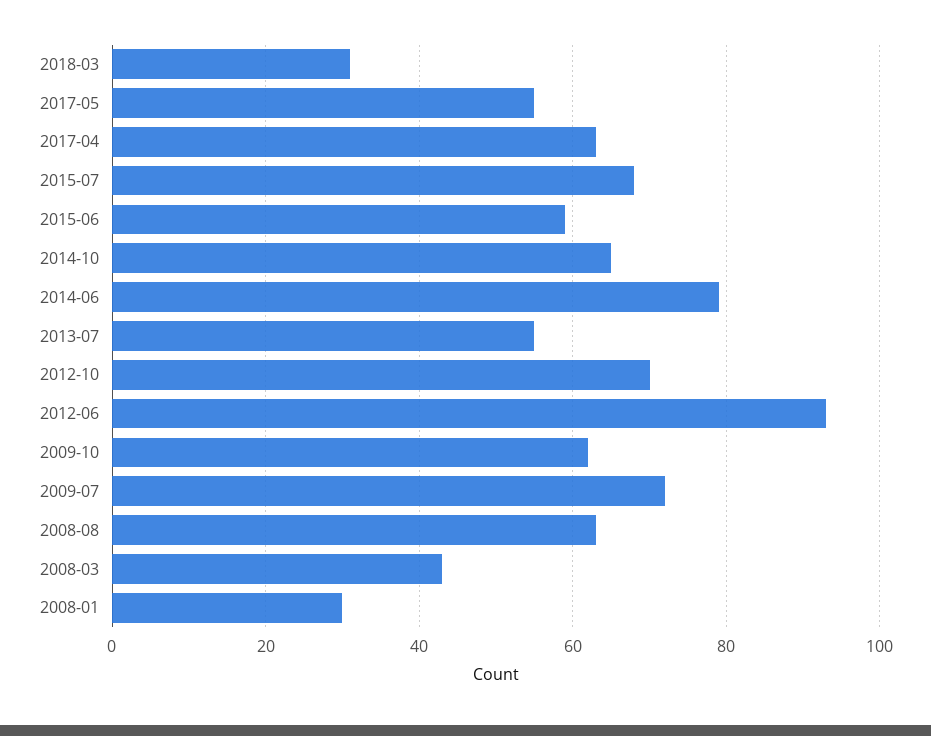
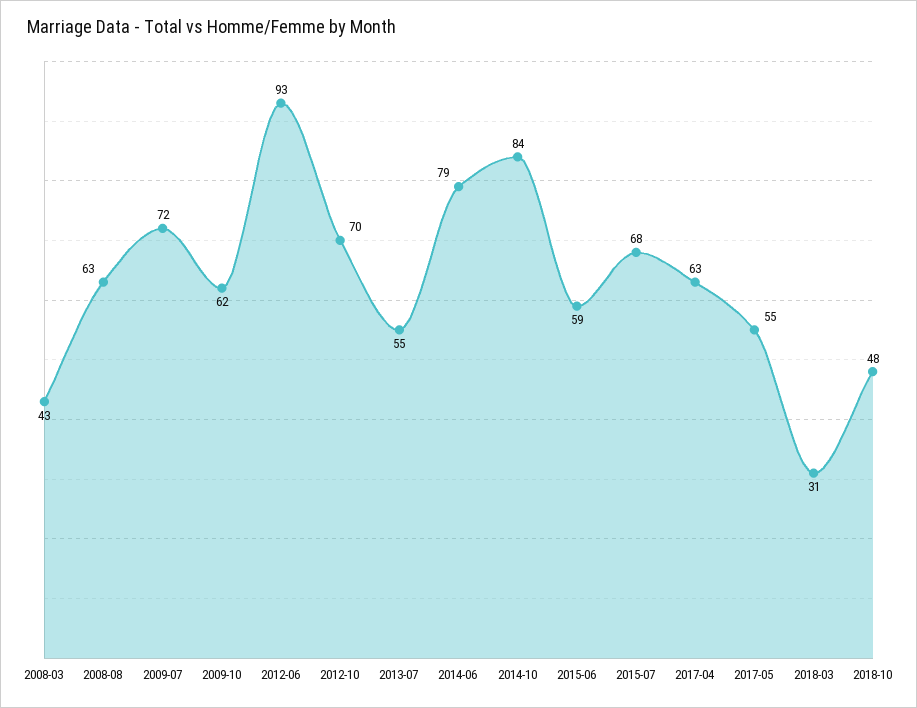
2014-10: 65 -> 84
2008-01: 30 -> none
2018-10: none -> 48

